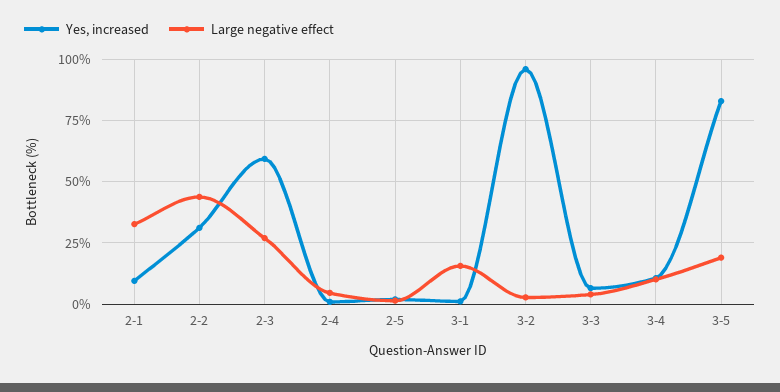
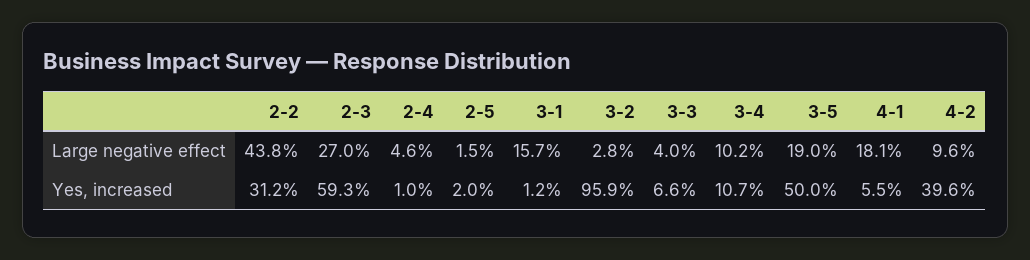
Yes, increased, 2-1: 10 -> none
Large negative effect, 2-1: 32.5 -> none
Yes, increased, 3-5: 82.5 -> 50
Large negative effect, 4-1: none -> 18.1
Large negative effect, 4-2: none -> 9.6
Yes, increased, 4-1: none -> 5.5
Yes, increased, 4-2: none -> 39.6

